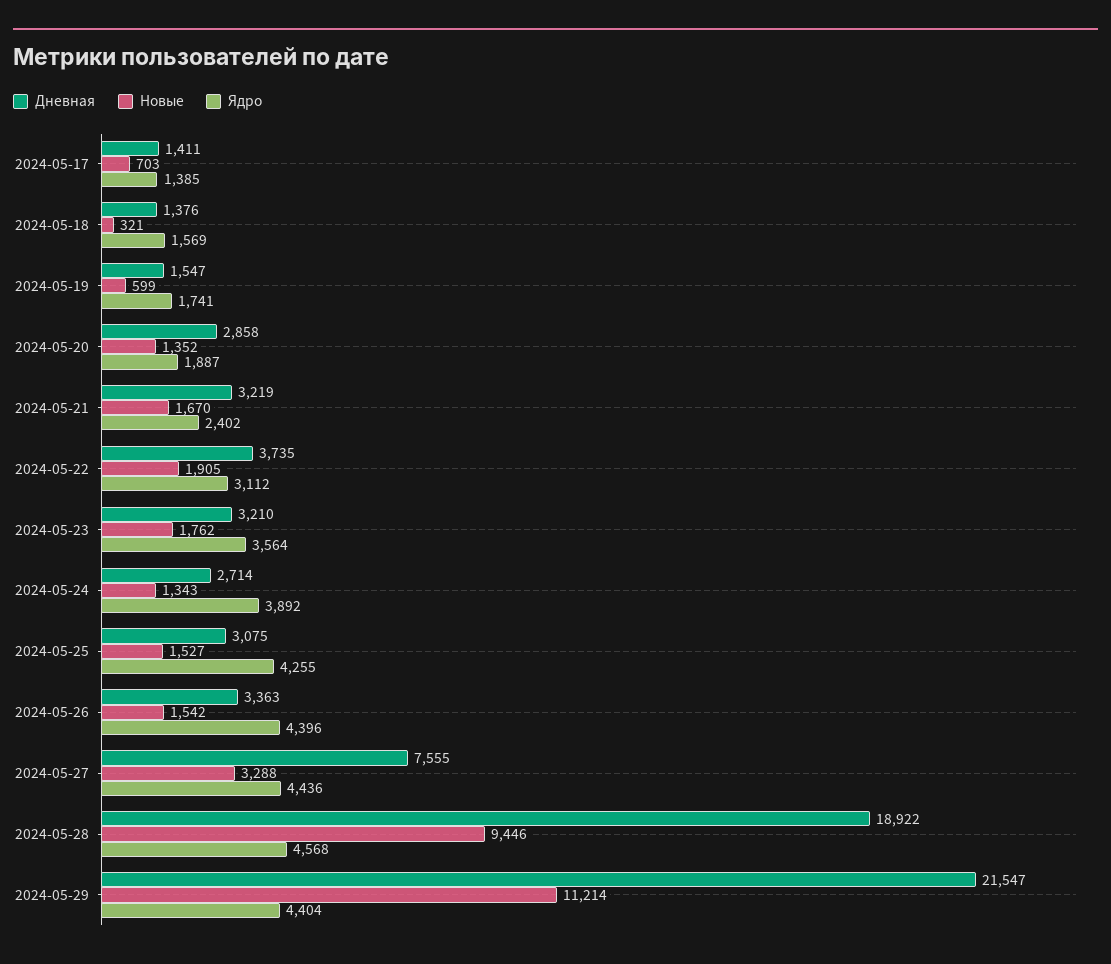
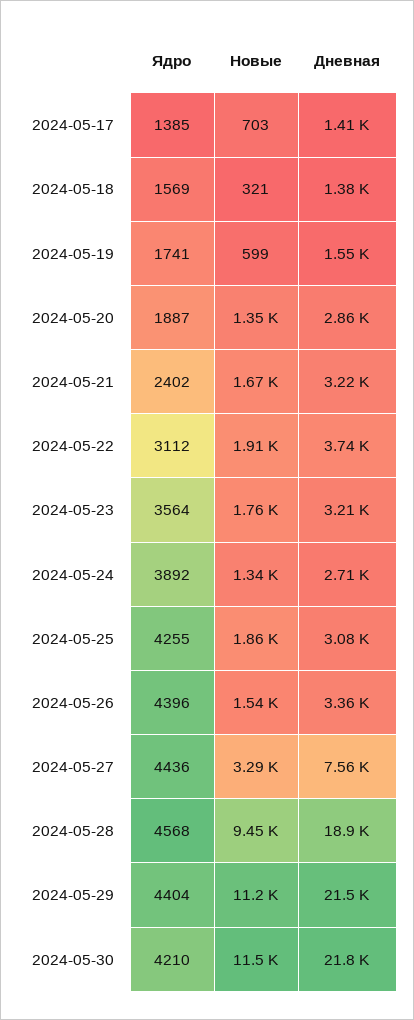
Новые, 2024-05-25: 1527 -> 1860
Ядро, 2024-05-30: none -> 4210
Новые, 2024-05-30: none -> 11500
Дневная, 2024-05-30: none -> 21800

